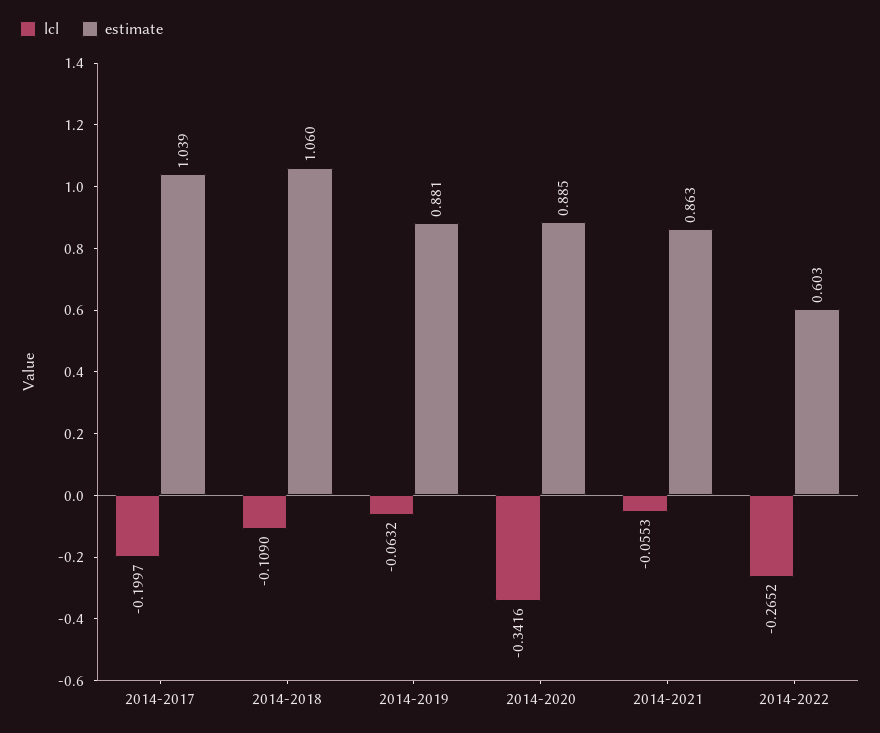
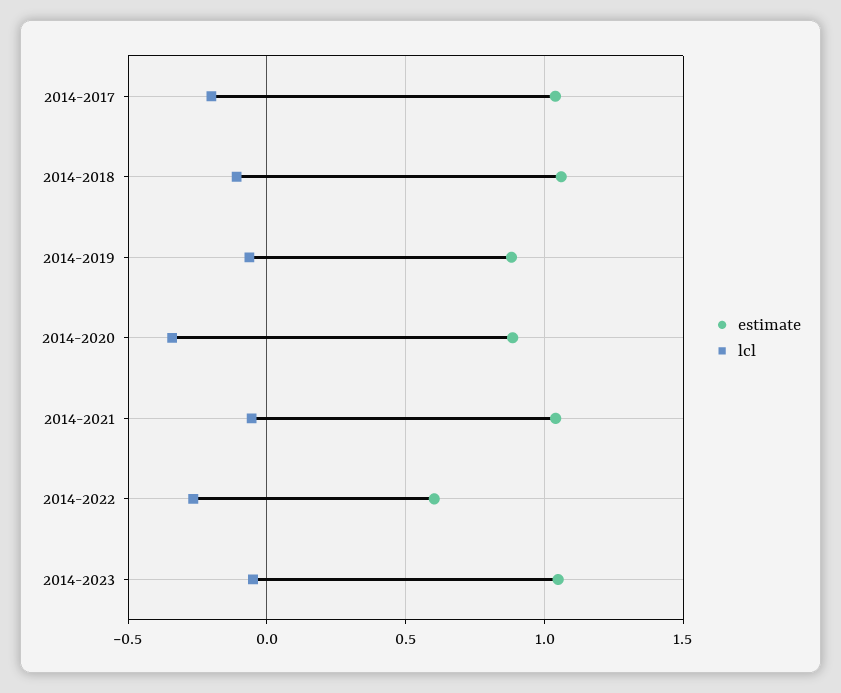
estimate, 2014-2021: 0.863 -> 1.05
estimate, 2014-2023: none -> 1.05
lcl, 2014-2023: none -> -0.05

